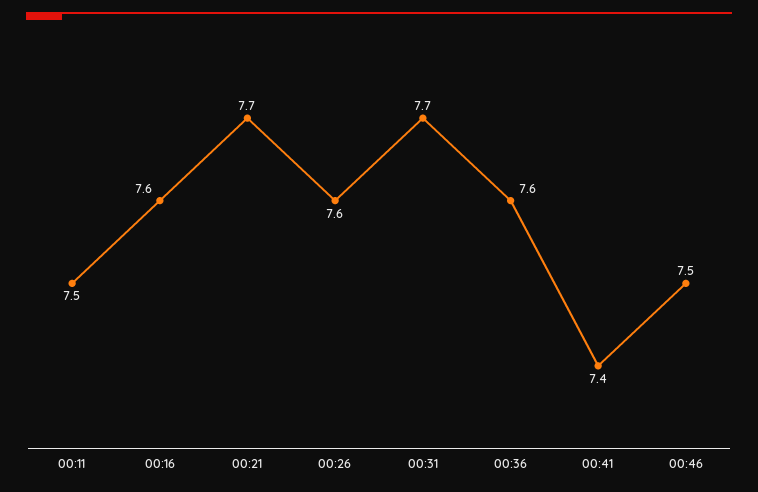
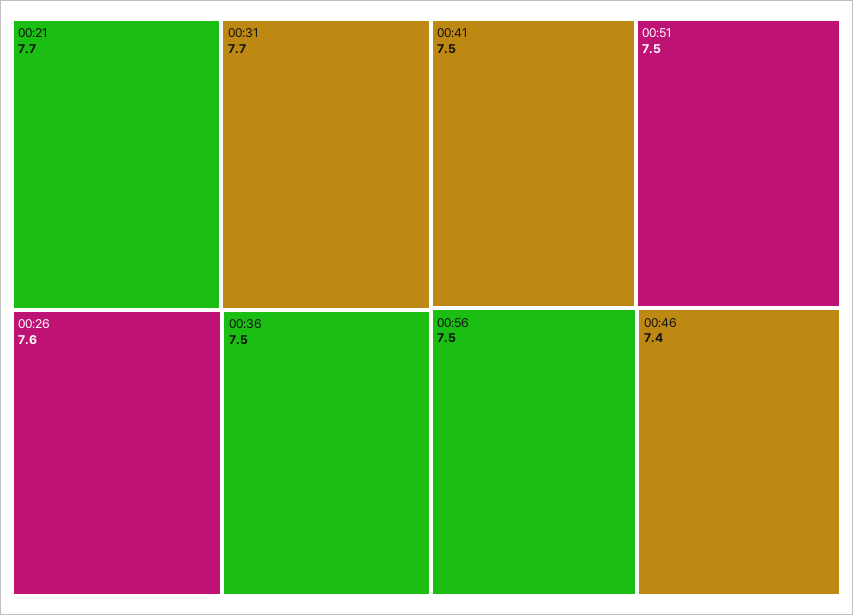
00:11: 7.5 -> none
00:16: 7.6 -> none
00:36: 7.6 -> 7.5
00:41: 7.4 -> 7.5
00:46: 7.5 -> 7.4
00:51: none -> 7.5
00:56: none -> 7.5

